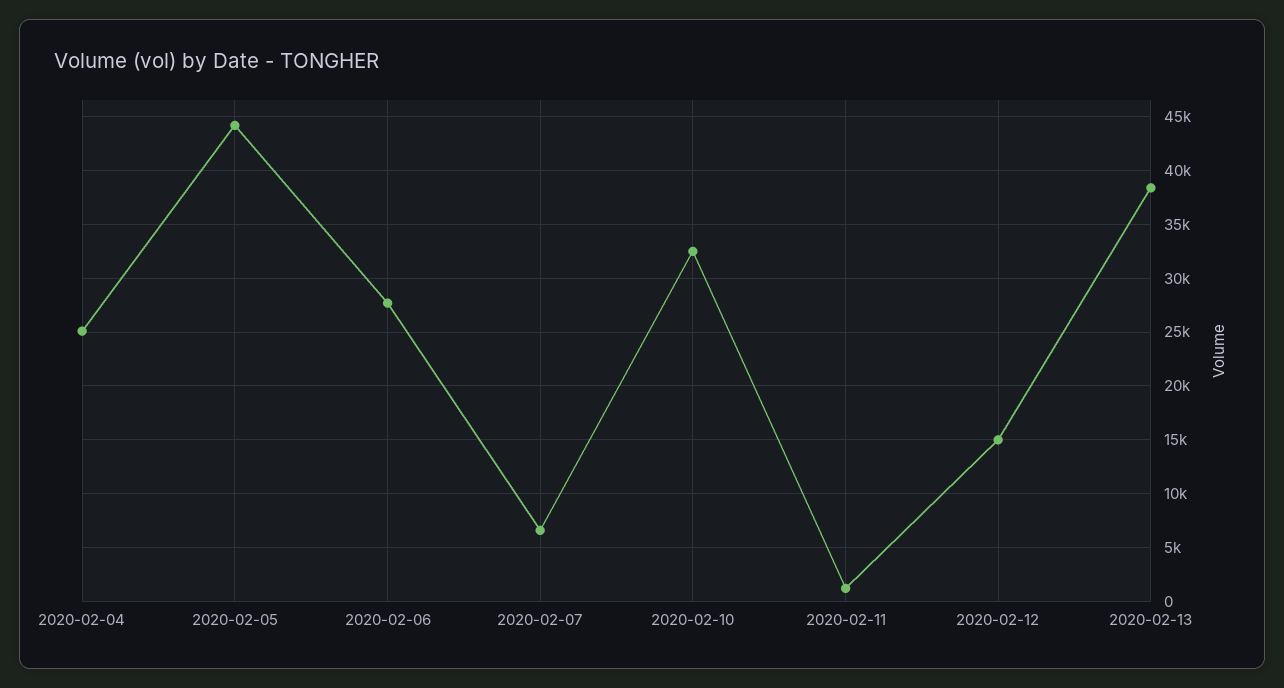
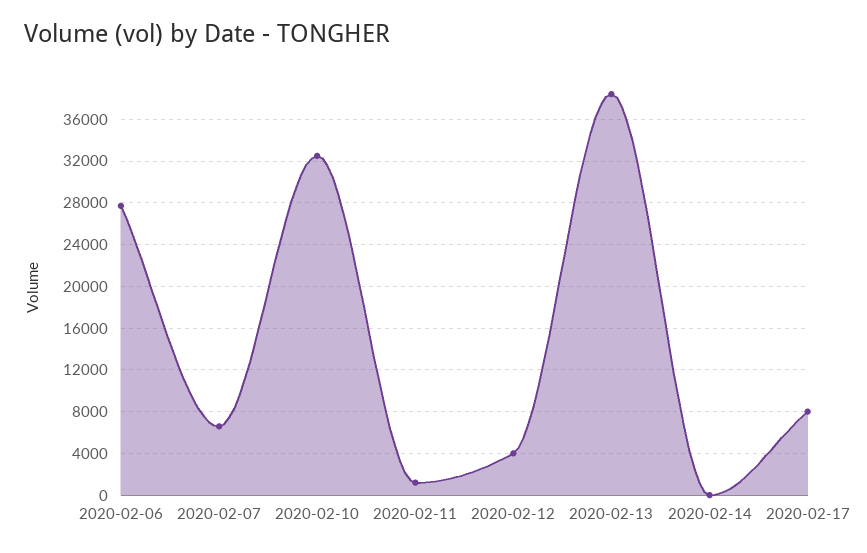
2020-02-04: 25000 -> none
2020-02-05: 44000 -> none
2020-02-12: 15000 -> 4000
2020-02-14: none -> 0
2020-02-17: none -> 8000

